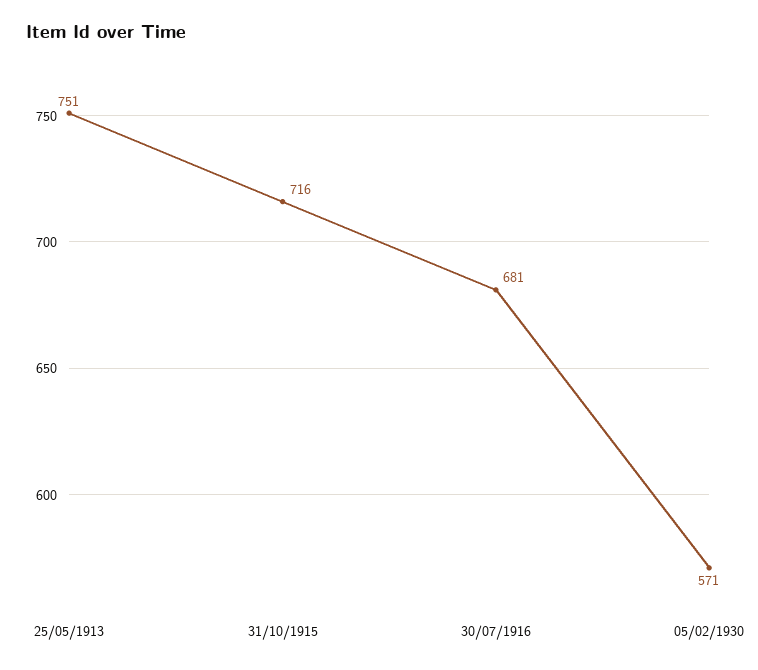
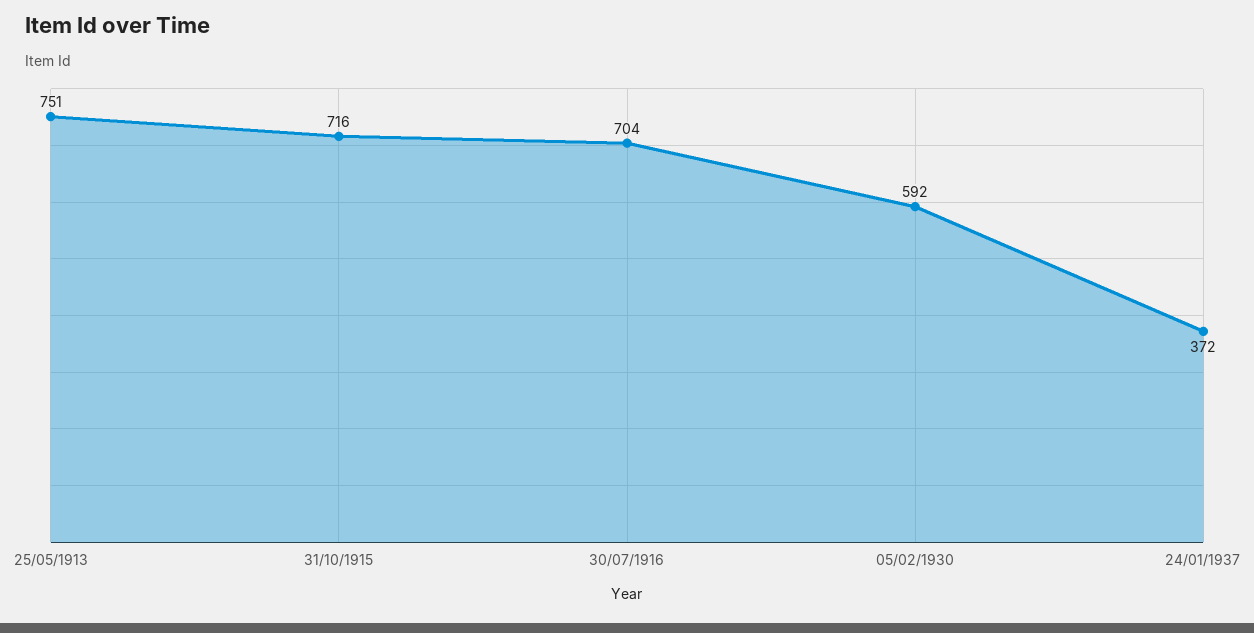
30/07/1916: 681 -> 704
05/02/1930: 571 -> 592
24/01/1937: none -> 372

